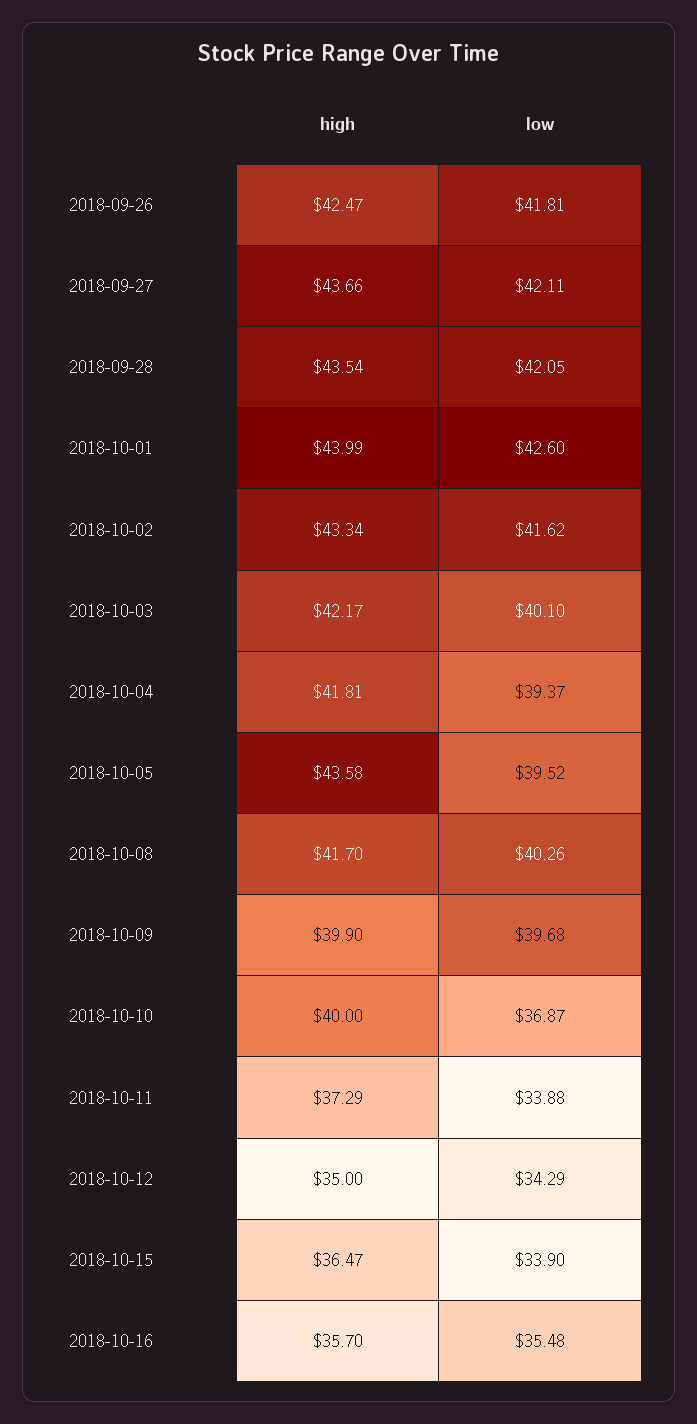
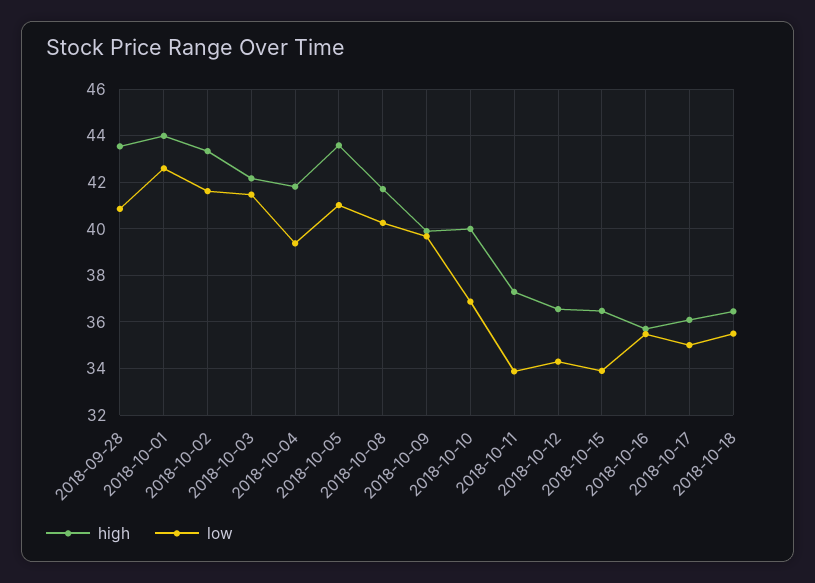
high, 2018-09-26: 42.47 -> none
low, 2018-09-26: 41.81 -> none
high, 2018-09-27: 43.66 -> none
low, 2018-09-27: 42.11 -> none
low, 2018-09-28: 42.05 -> 41
low, 2018-10-03: 40.1 -> 41.5
low, 2018-10-05: 39.52 -> 41
high, 2018-10-12: 35 -> 36.5
high, 2018-10-17: none -> 36
low, 2018-10-17: none -> 35
high, 2018-10-18: none -> 36.5
low, 2018-10-18: none -> 35.5

